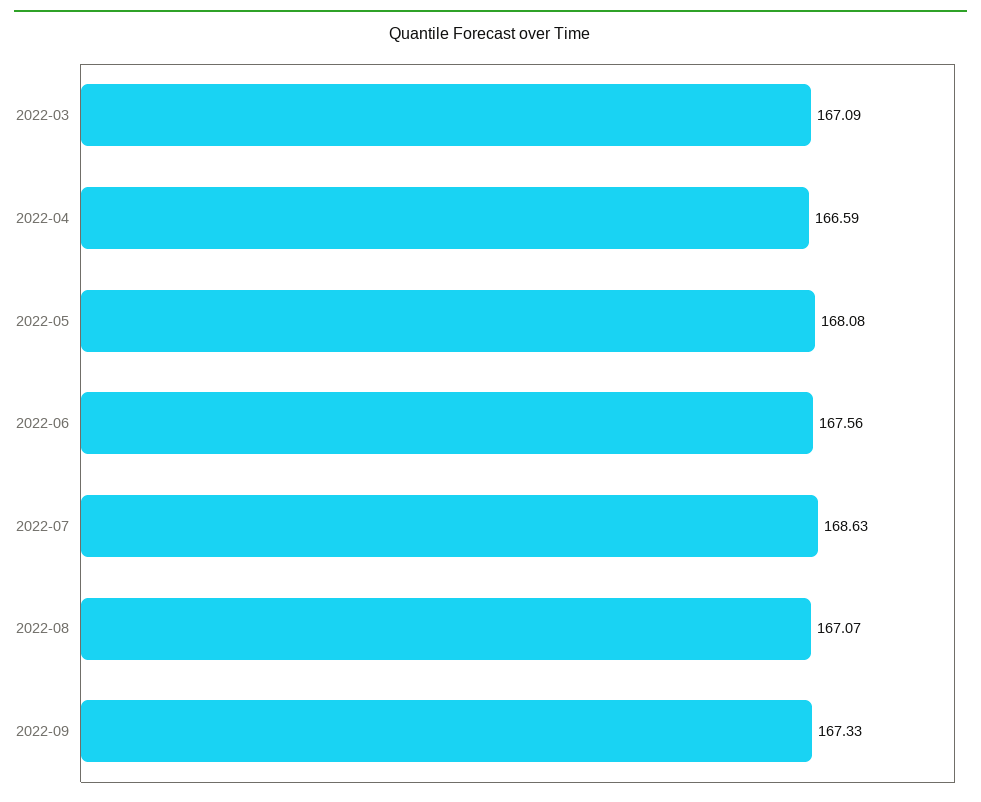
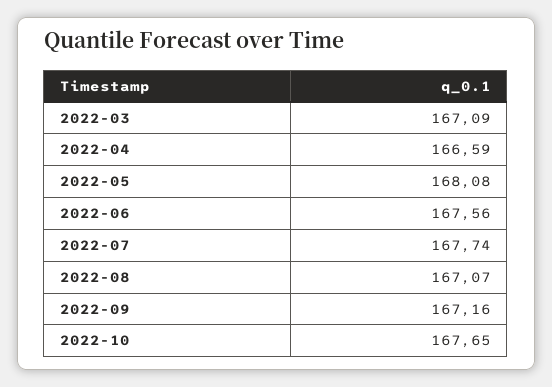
2022-07: 168.63 -> 167.74
2022-09: 167.33 -> 167.16
2022-10: none -> 167.65

